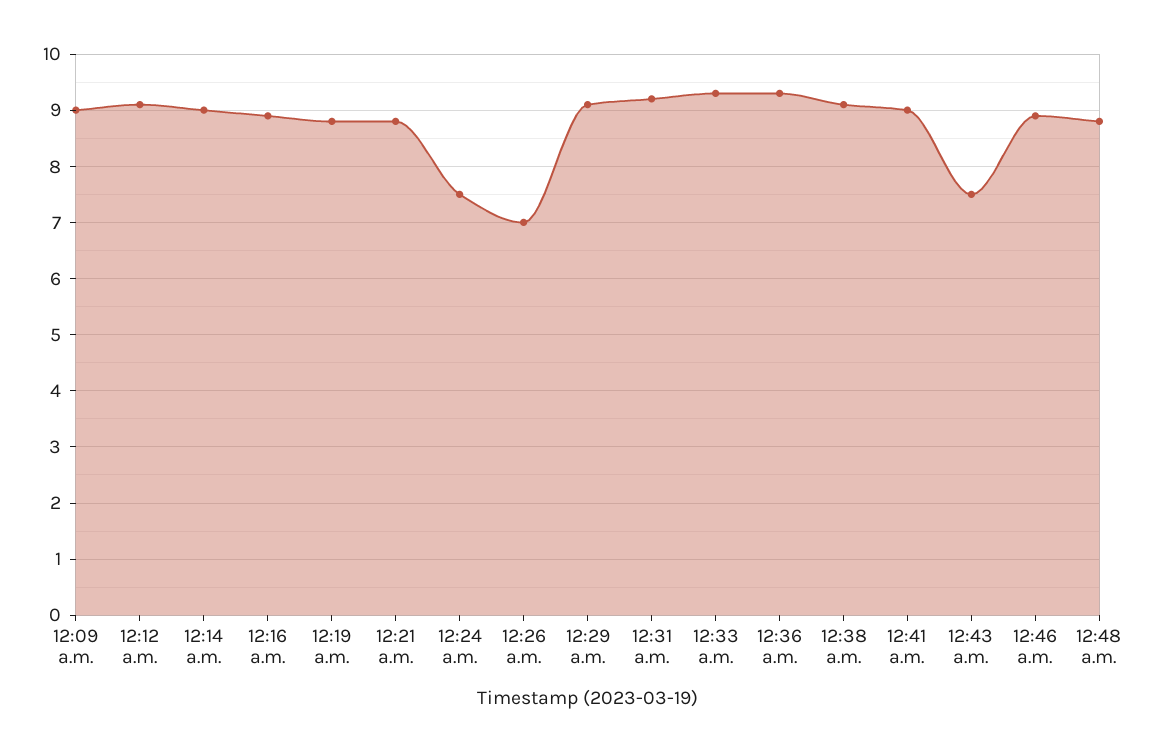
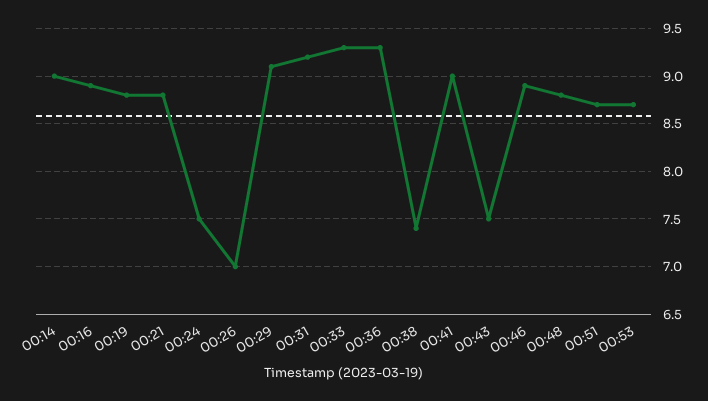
12:09 a.m.: 9 -> none
12:12 a.m.: 9 -> none
12:38 a.m.: 9 -> 7.4
00:51: none -> 8.7
00:53: none -> 8.7

